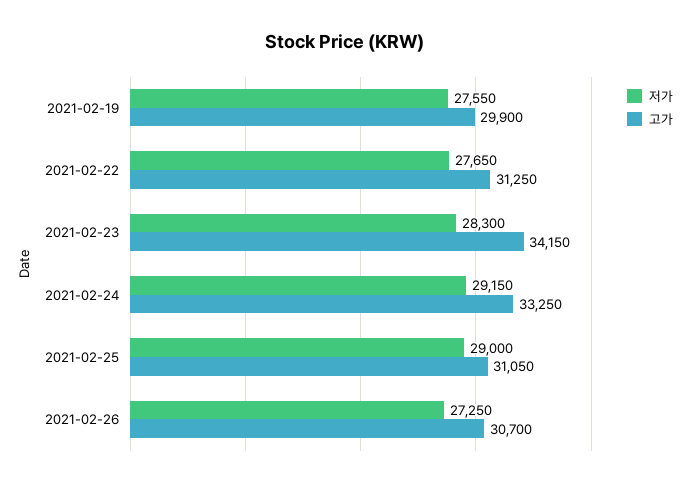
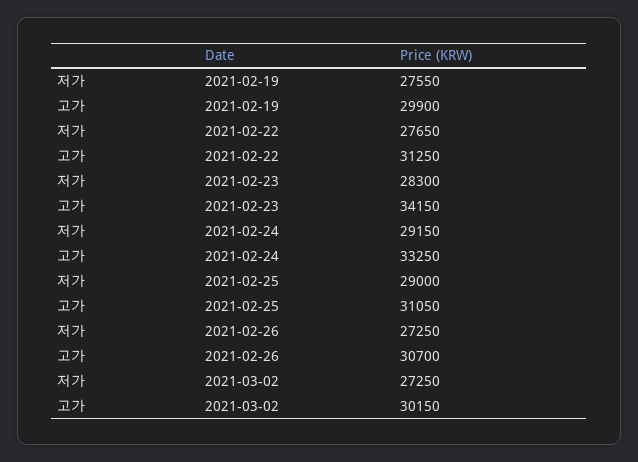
저가, 2021-03-02: none -> 27250
고가, 2021-03-02: none -> 30150

